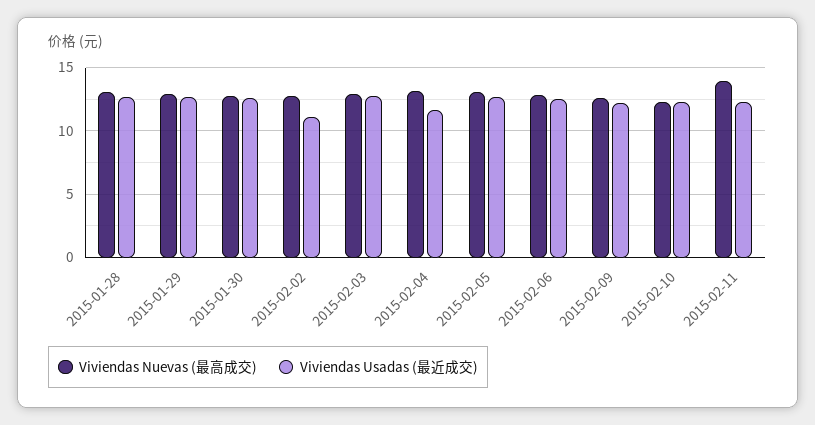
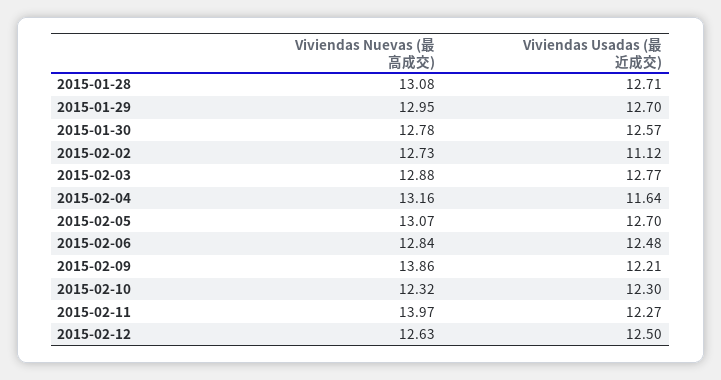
Viviendas Nuevas (最高成交), 2015-02-09: 12.5 -> 13.86
Viviendas Nuevas (最高成交), 2015-02-12: none -> 12.63
Viviendas Usadas (最近成交), 2015-02-12: none -> 12.5

